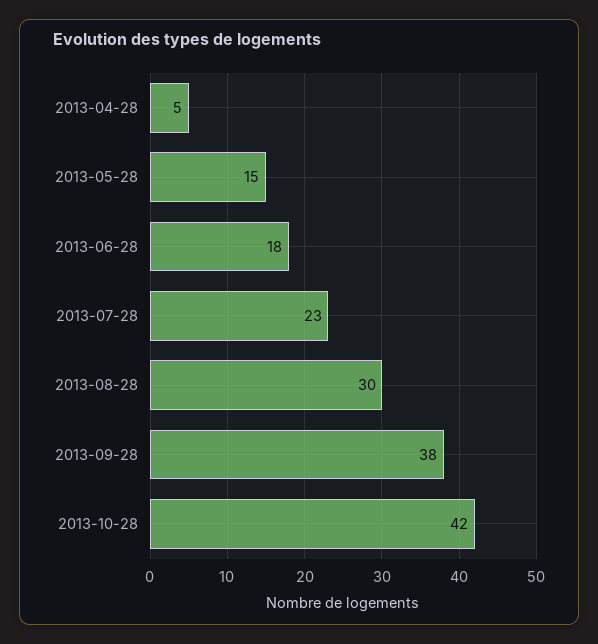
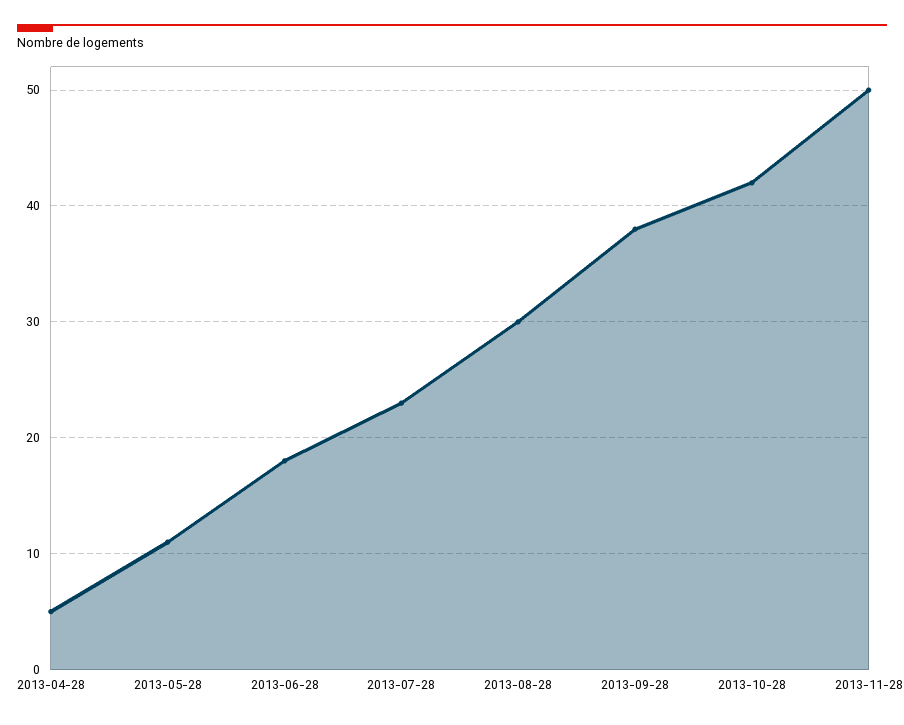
2013-05-28: 15 -> 11
2013-11-28: none -> 50

